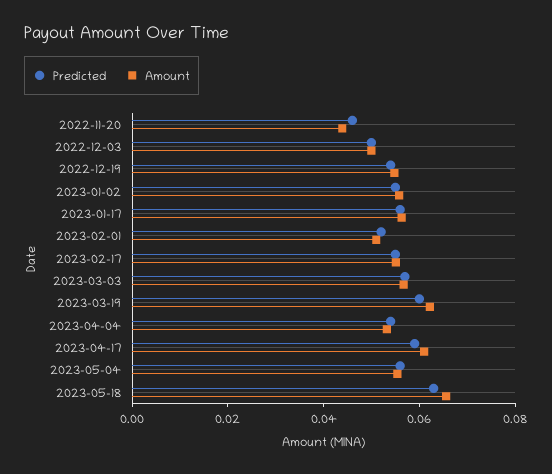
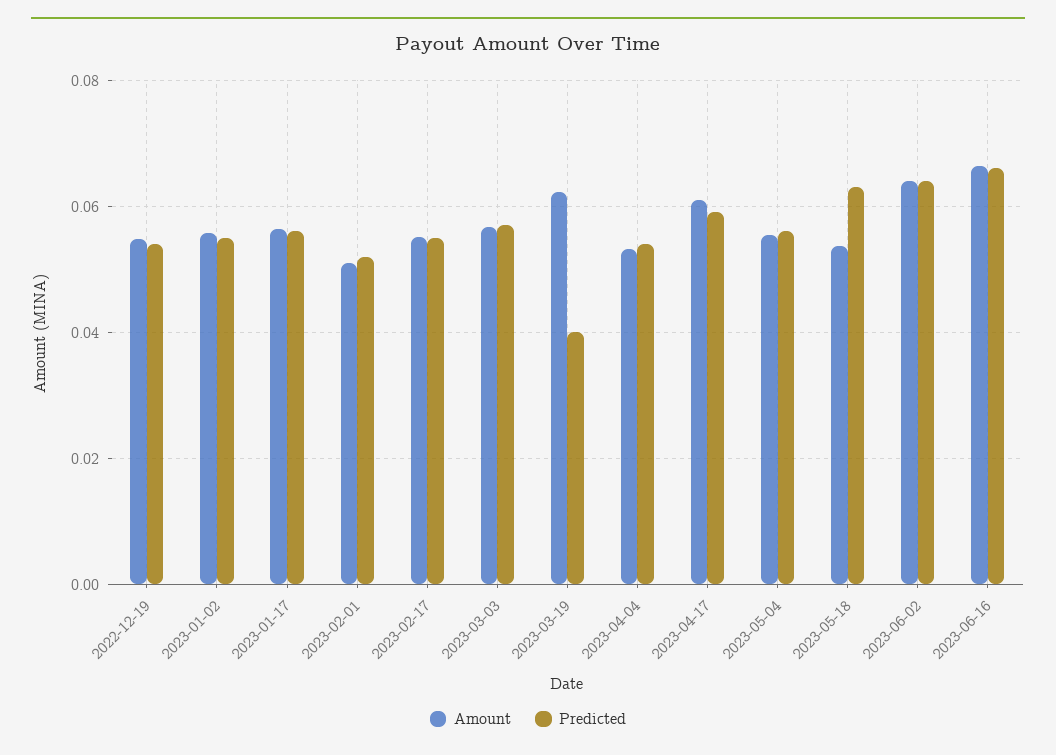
Predicted, 2022-11-20: 0.045 -> none
Amount, 2022-11-20: 0.045 -> none
Predicted, 2022-12-03: 0.05 -> none
Amount, 2022-12-03: 0.05 -> none
Predicted, 2023-03-19: 0.06 -> 0.04
Amount, 2023-05-18: 0.065 -> 0.054
Amount, 2023-06-02: none -> 0.064
Predicted, 2023-06-02: none -> 0.064
Amount, 2023-06-16: none -> 0.066
Predicted, 2023-06-16: none -> 0.066

